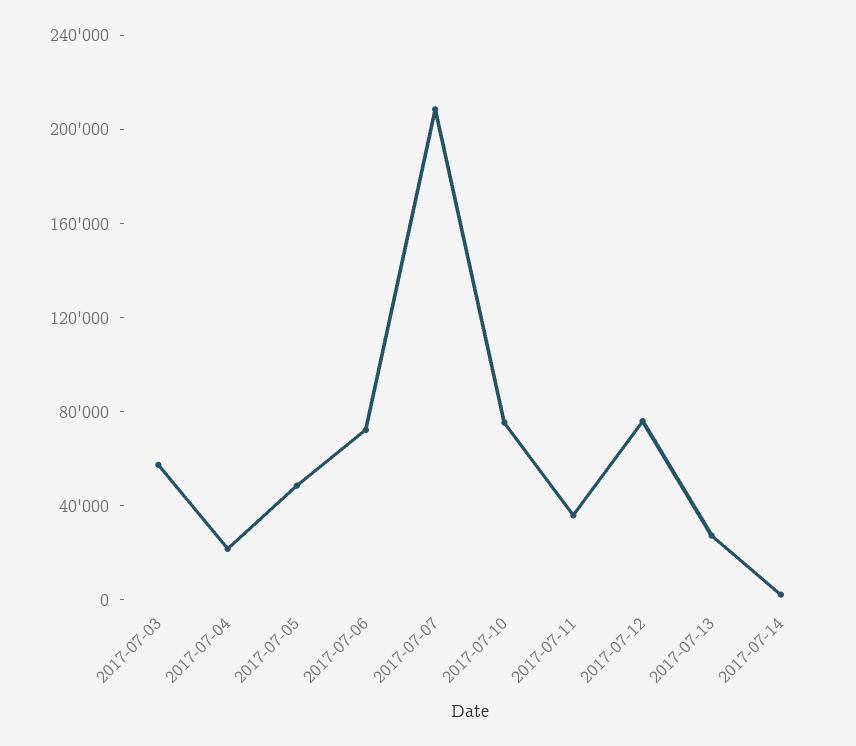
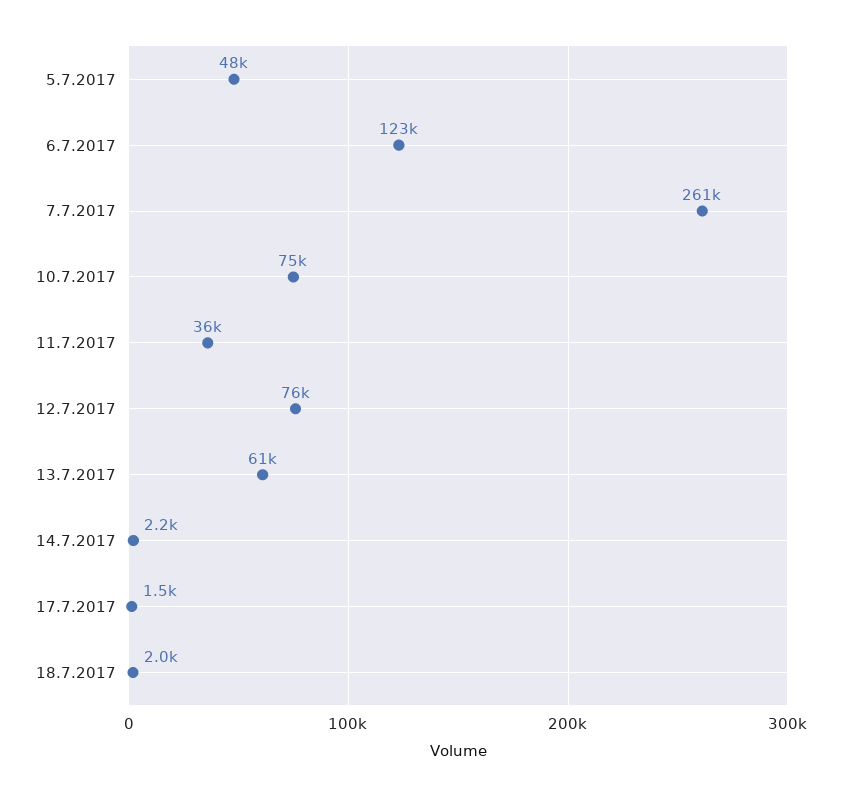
2017-07-03: 60000 -> none
2017-07-04: 20000 -> none
2017-07-06: 70000 -> 123000
2017-07-07: 210000 -> 261000
2017-07-13: 30000 -> 61000
17.7.2017: none -> 1500
18.7.2017: none -> 2000

